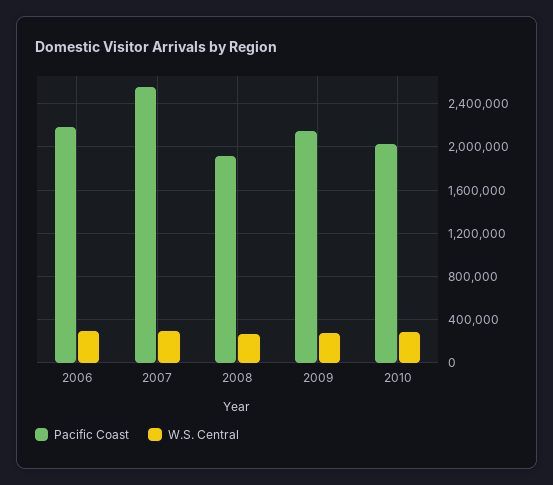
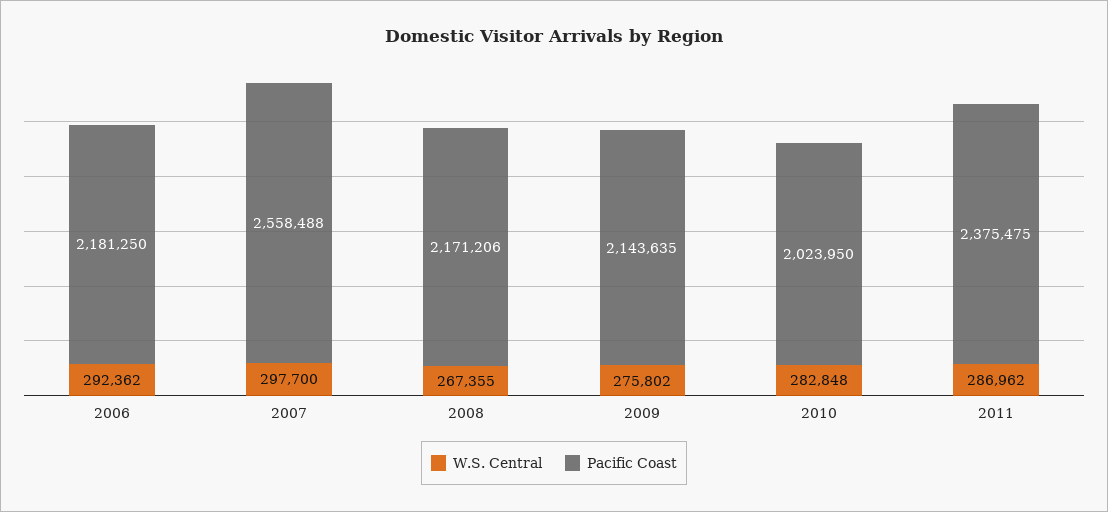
Pacific Coast, 2008: 1900000 -> 2171206
W.S. Central, 2011: none -> 286962
Pacific Coast, 2011: none -> 2375475

